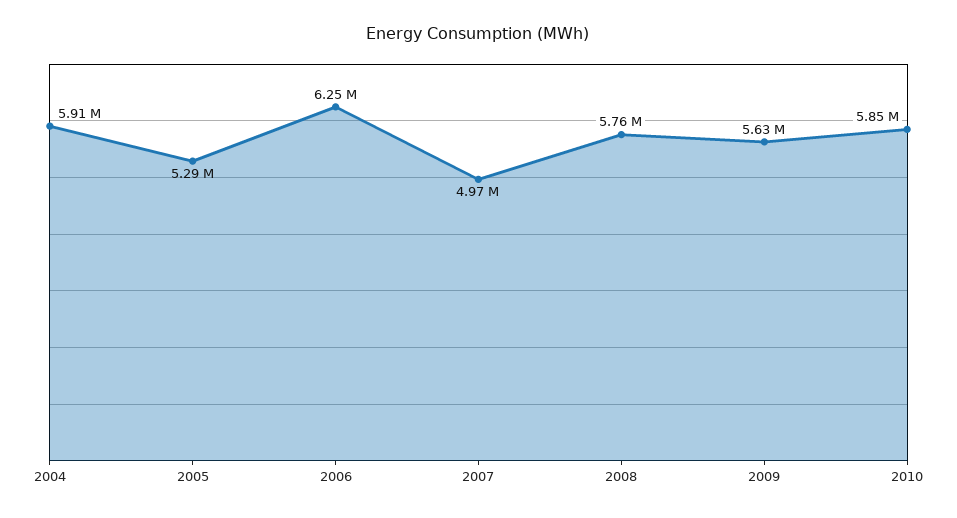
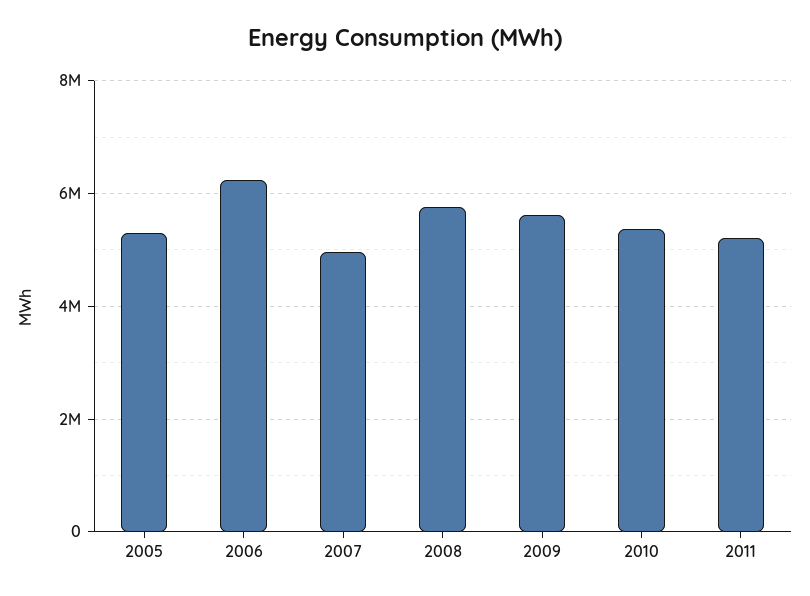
2004: 5910000 -> none
2010: 5850000 -> 5400000
2011: none -> 5200000

